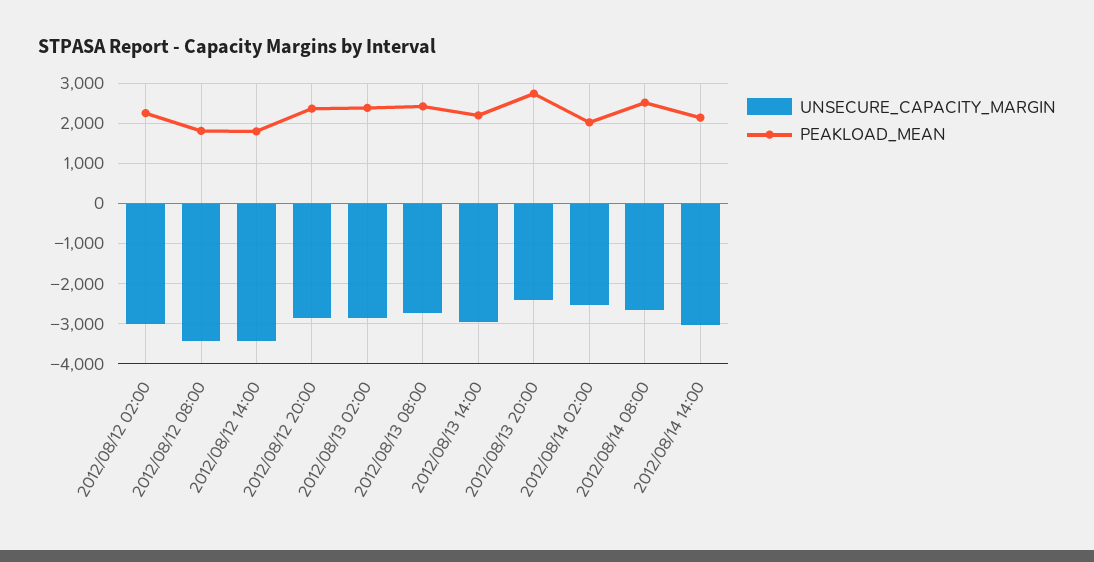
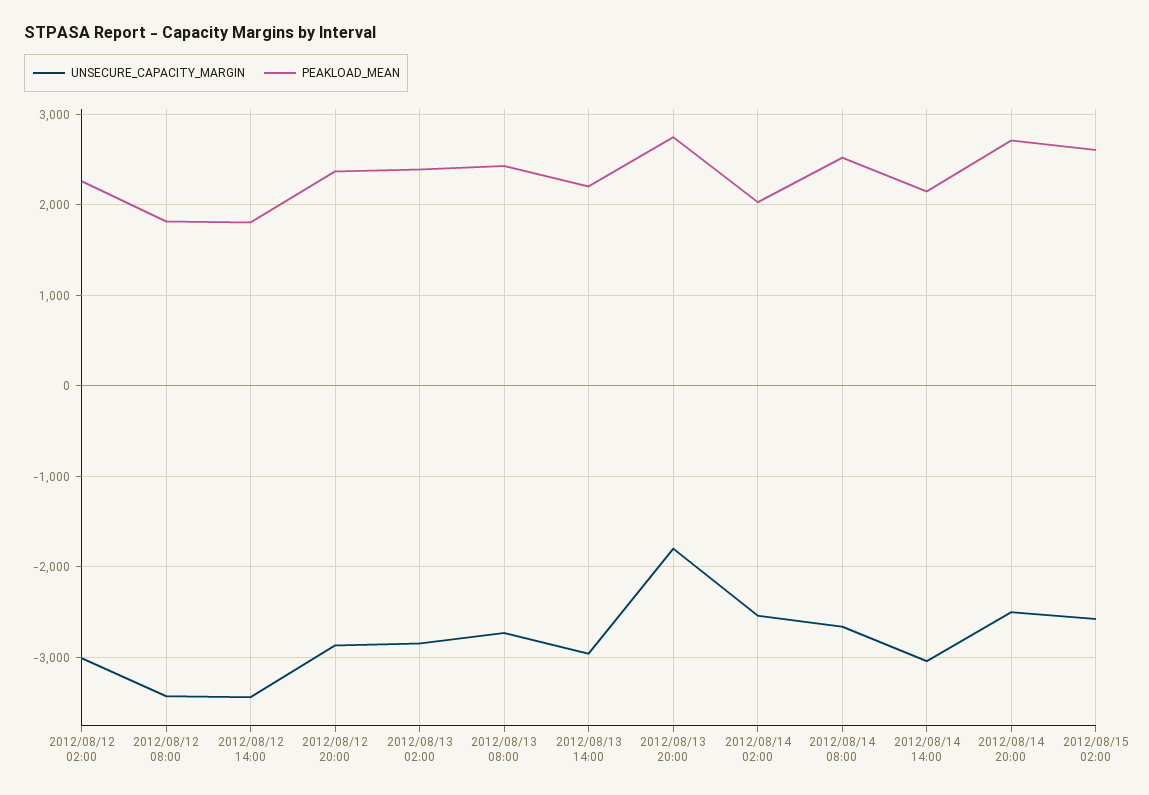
UNSECURE_CAPACITY_MARGIN, 2012/08/13 20:00: -2400 -> -1800
UNSECURE_CAPACITY_MARGIN, 2012/08/14 20:00: none -> -2500
PEAKLOAD_MEAN, 2012/08/14 20:00: none -> 2700
UNSECURE_CAPACITY_MARGIN, 2012/08/15 02:00: none -> -2600
PEAKLOAD_MEAN, 2012/08/15 02:00: none -> 2600

